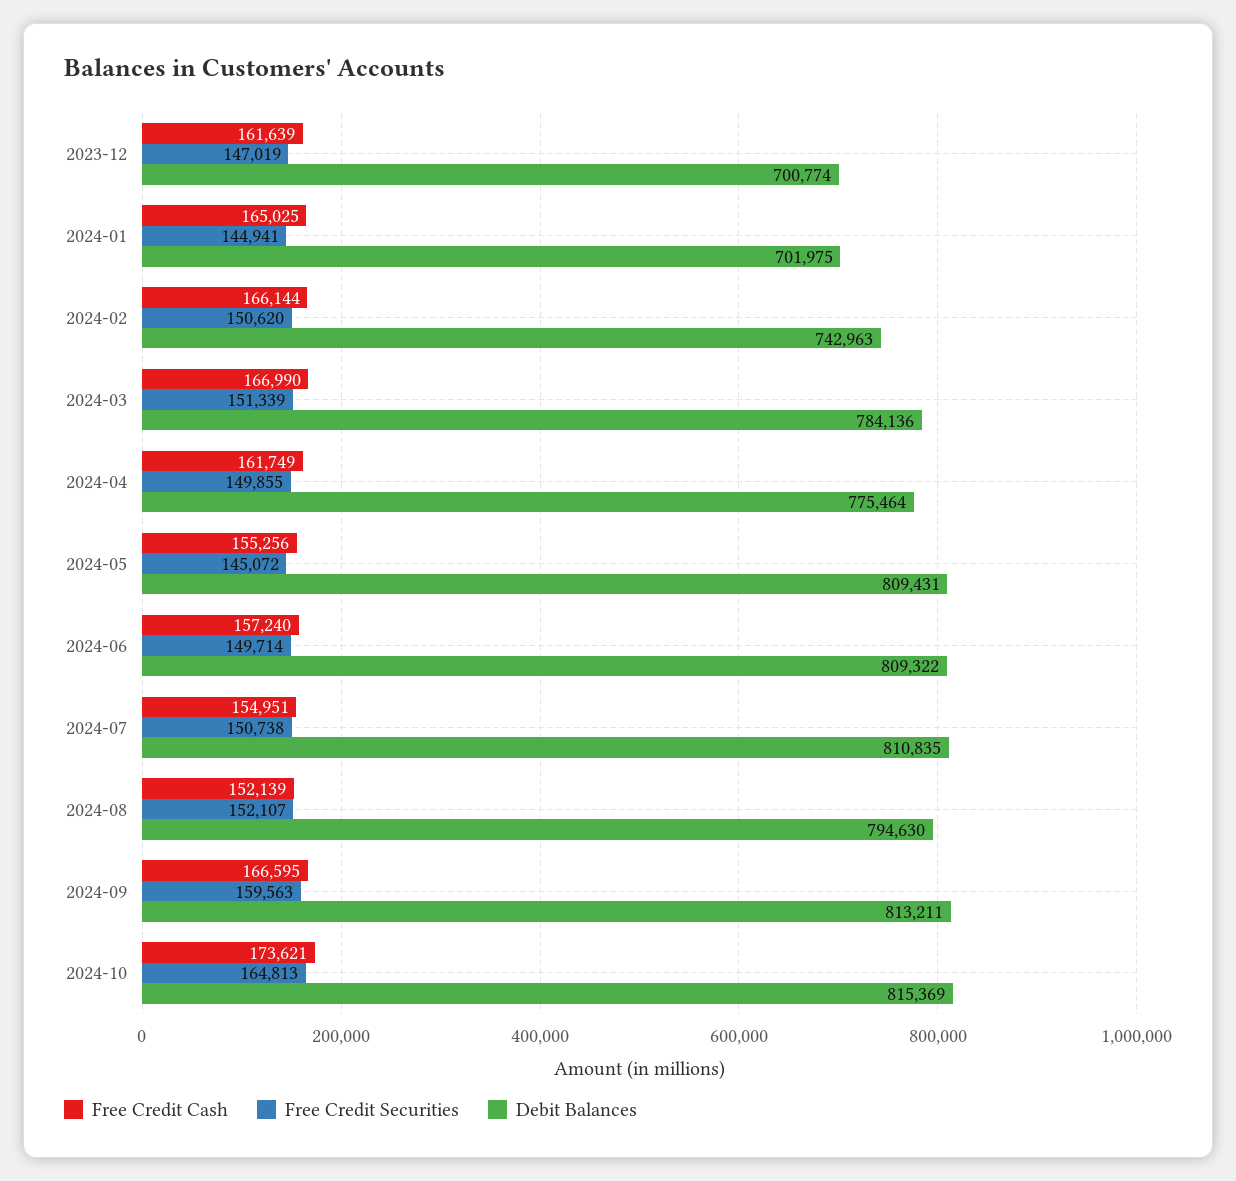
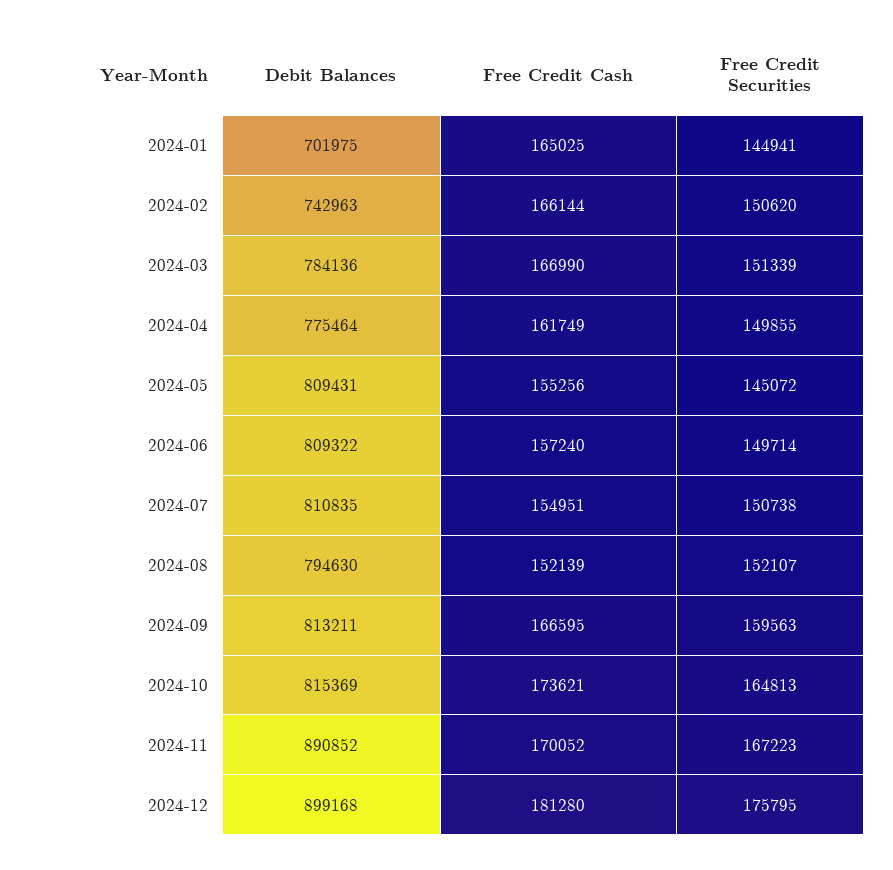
Free Credit Cash, 2023-12: 161639 -> none
Free Credit Securities, 2023-12: 147019 -> none
Debit Balances, 2023-12: 700774 -> none
Debit Balances, 2024-11: none -> 890852
Free Credit Cash, 2024-11: none -> 170052
Free Credit Securities, 2024-11: none -> 167223
Debit Balances, 2024-12: none -> 899168
Free Credit Cash, 2024-12: none -> 181280
Free Credit Securities, 2024-12: none -> 175795

